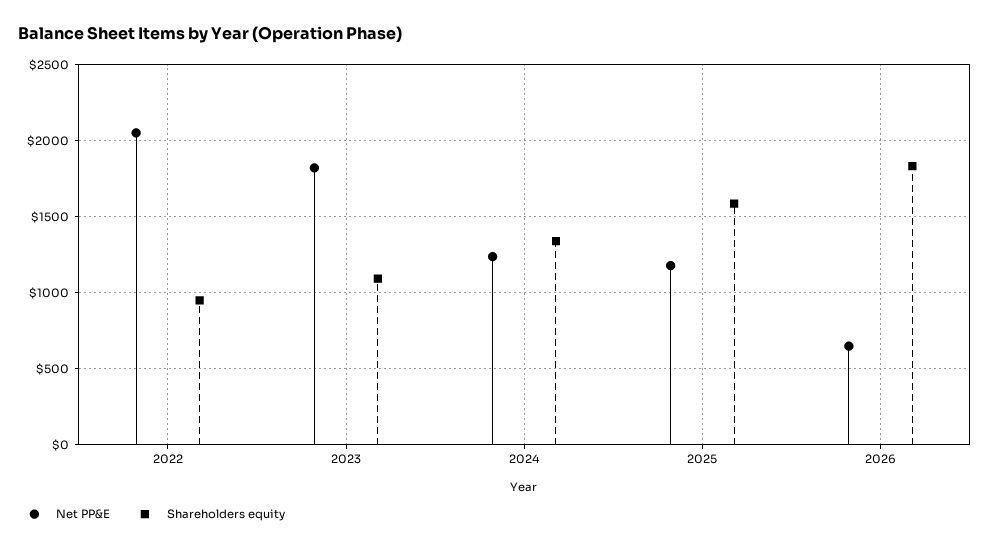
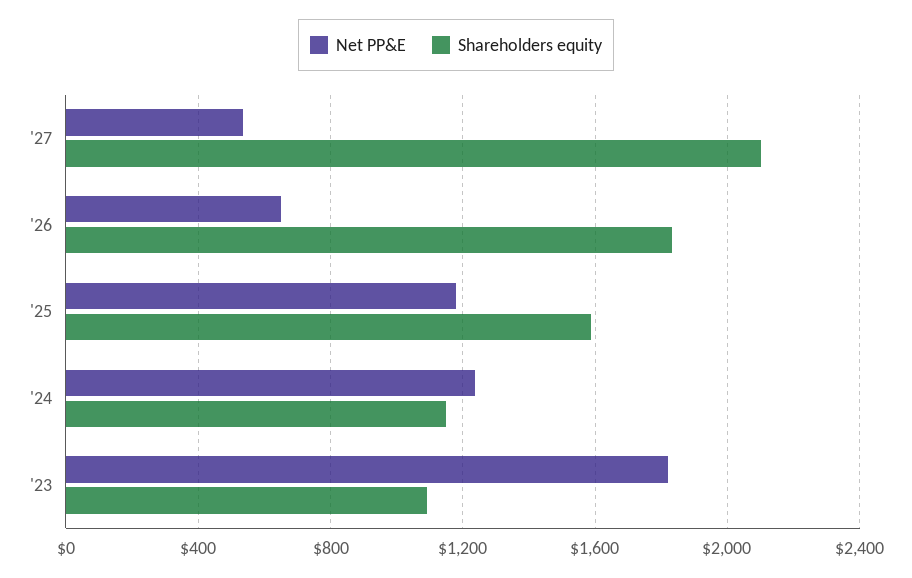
Net PP&E, 2022: 2050 -> none
Shareholders equity, 2022: 950 -> none
Shareholders equity, 2024: 1350 -> 1150
Net PP&E, '27: none -> 550
Shareholders equity, '27: none -> 2100

